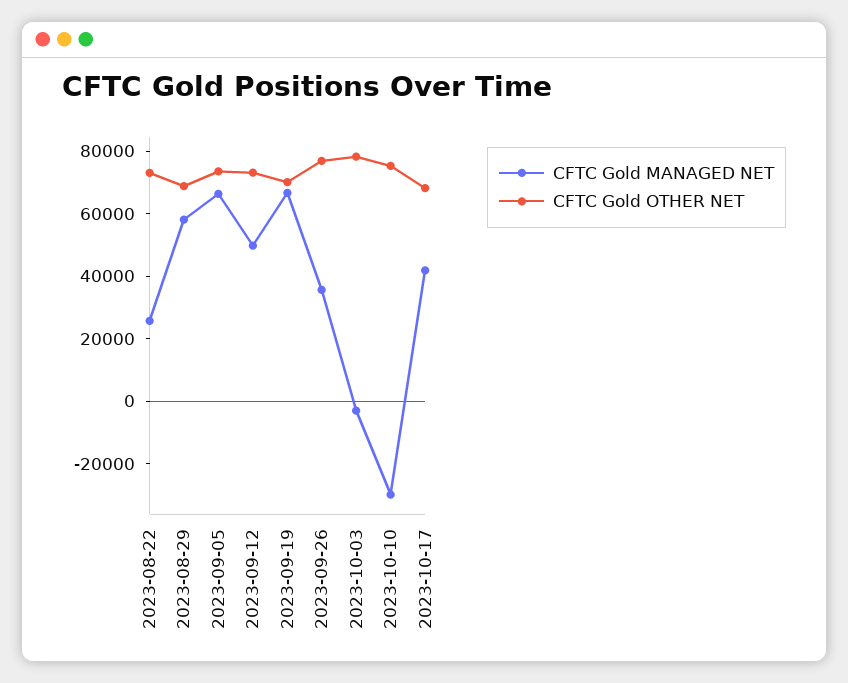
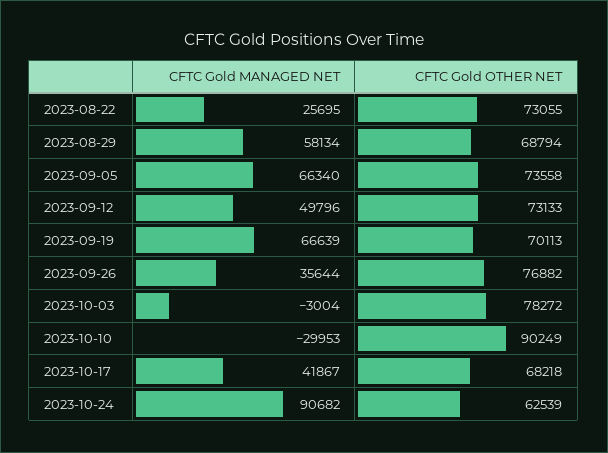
CFTC Gold OTHER NET, 2023-10-10: 75000 -> 90249
CFTC Gold MANAGED NET, 2023-10-24: none -> 90682
CFTC Gold OTHER NET, 2023-10-24: none -> 62539

